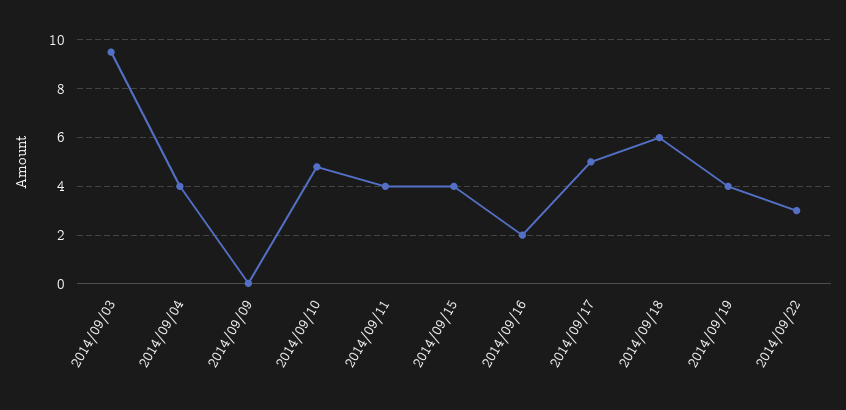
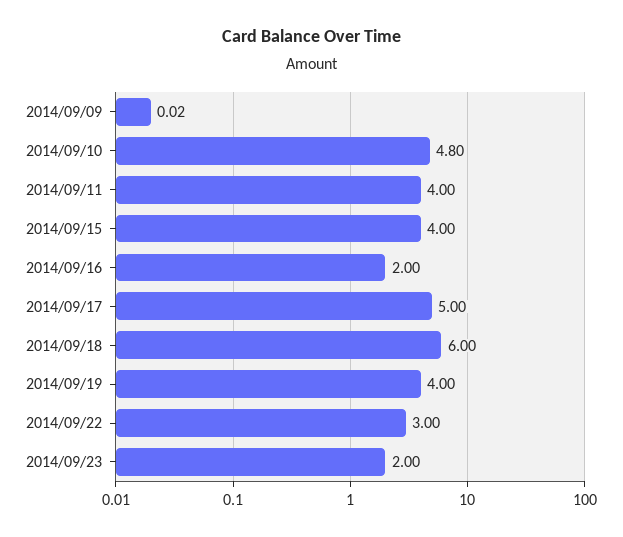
2014/09/03: 9.5 -> none
2014/09/04: 4 -> none
2014/09/23: none -> 2

